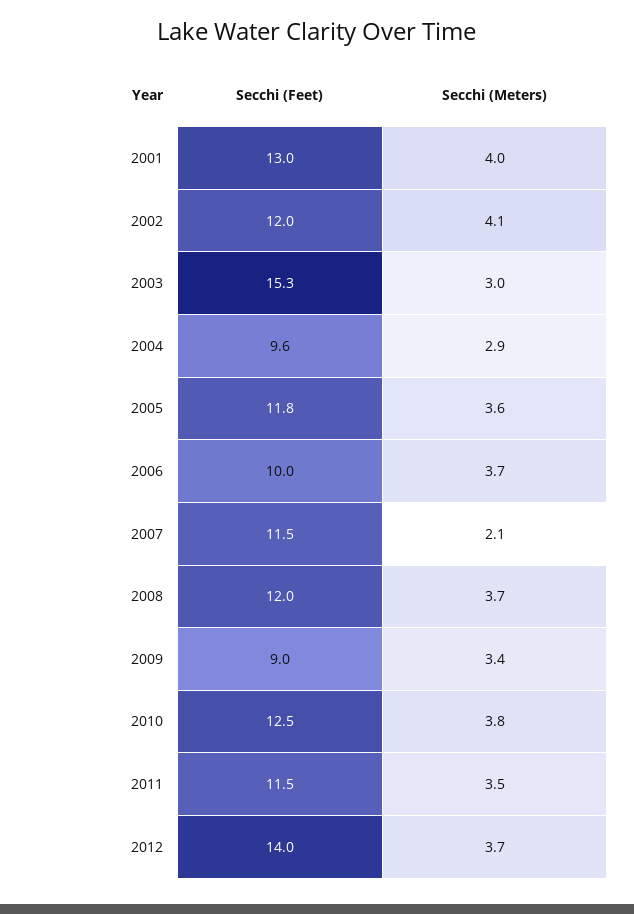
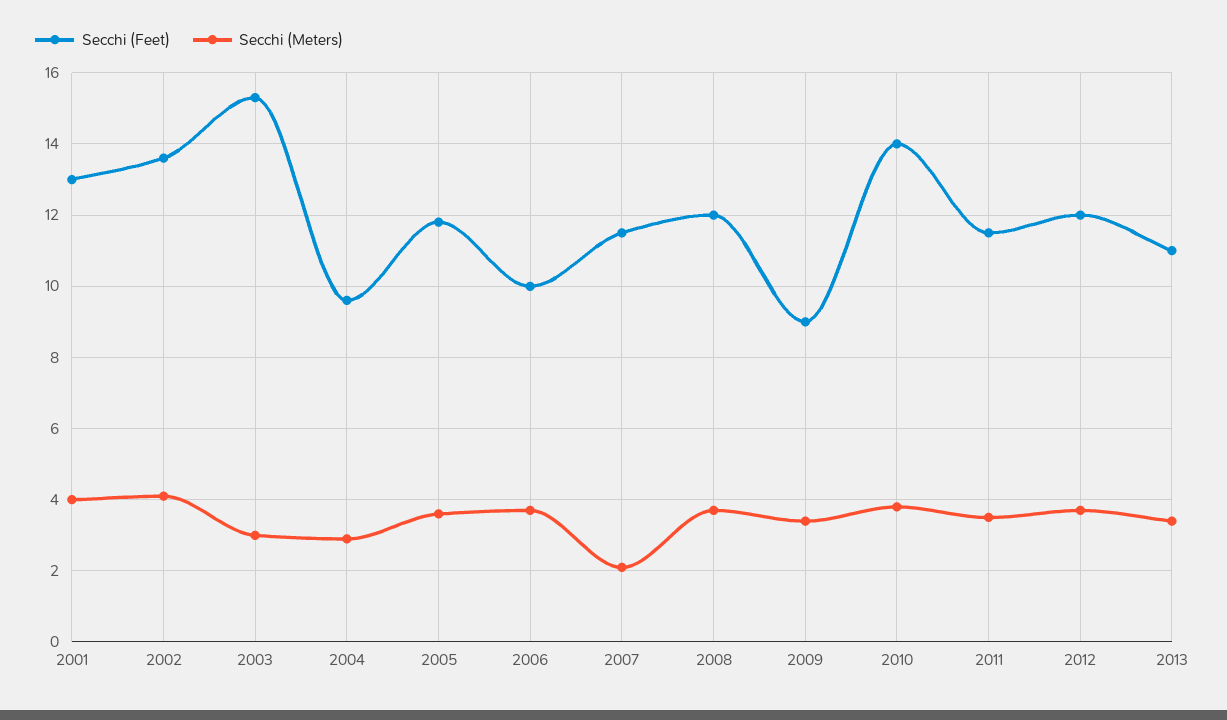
Secchi (Feet), 2002: 12 -> 13.5
Secchi (Feet), 2010: 12.5 -> 14
Secchi (Feet), 2012: 14 -> 12
Secchi (Feet), 2013: none -> 11
Secchi (Meters), 2013: none -> 3.5

